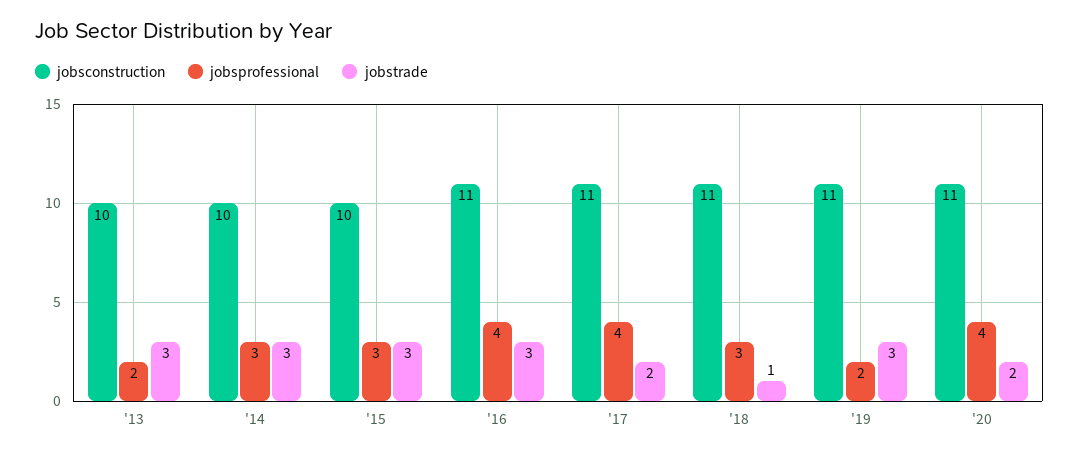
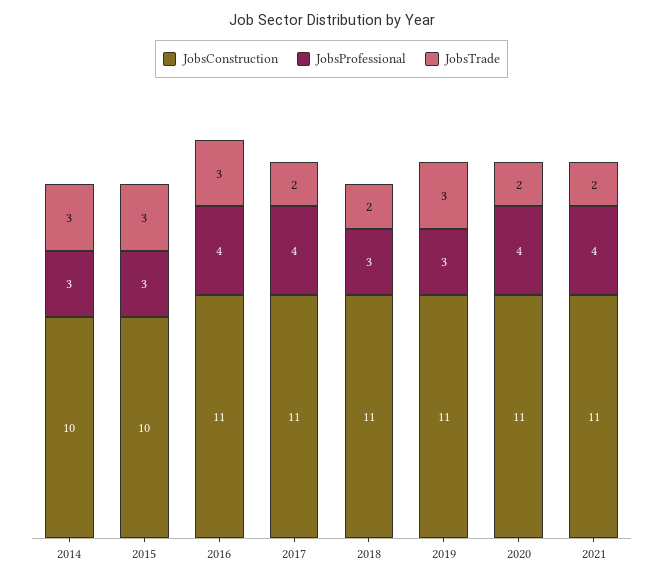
jobsconstruction, '13: 10 -> none
jobsprofessional, '13: 2 -> none
jobstrade, '13: 3 -> none
jobstrade, '18: 1 -> 2
jobsprofessional, '19: 2 -> 3
jobsconstruction, 2021: none -> 11
jobsprofessional, 2021: none -> 4
jobstrade, 2021: none -> 2

